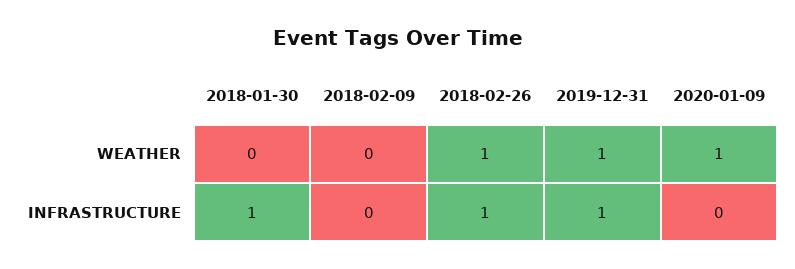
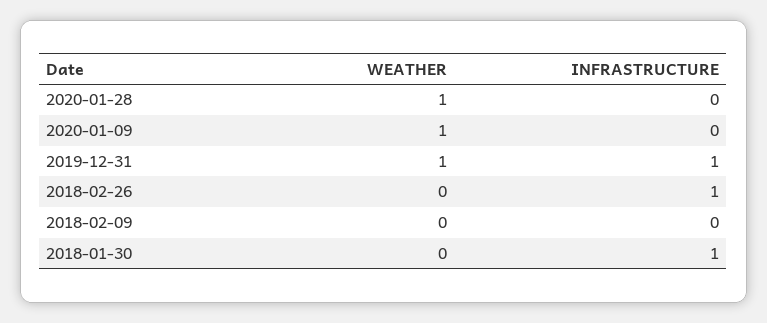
2018-02-26, WEATHER: 1 -> 0
2020-01-28, WEATHER: none -> 1
2020-01-28, INFRASTRUCTURE: none -> 0

